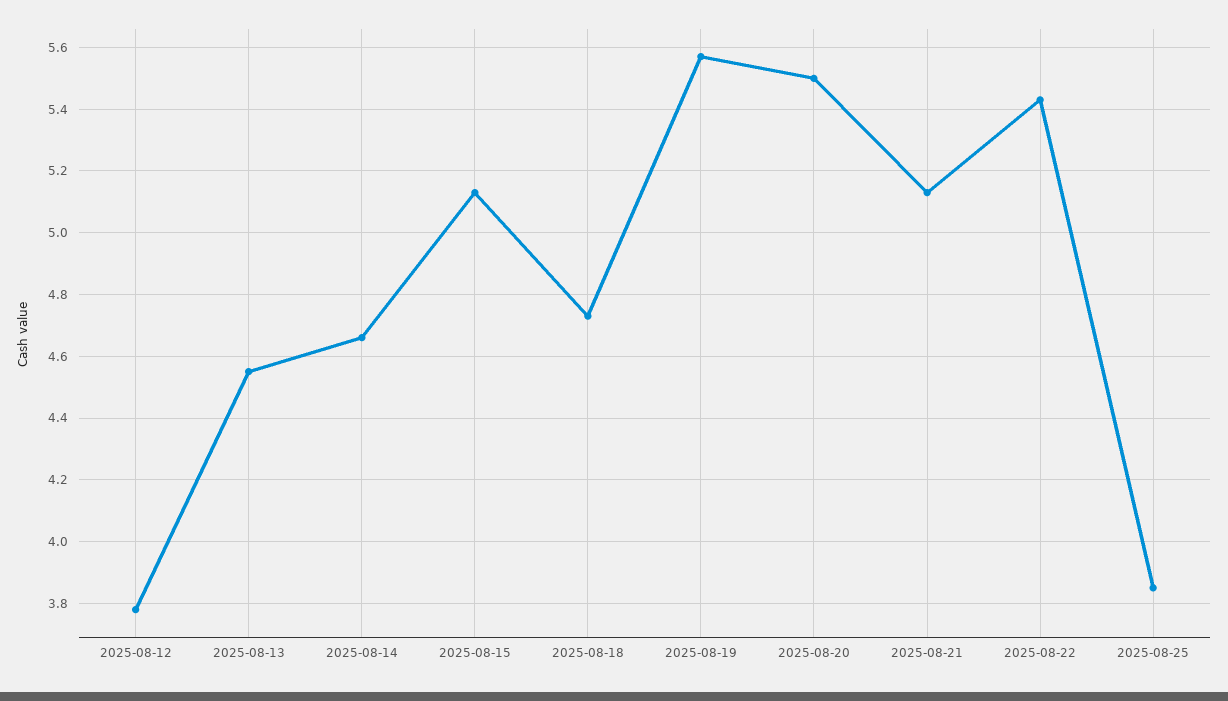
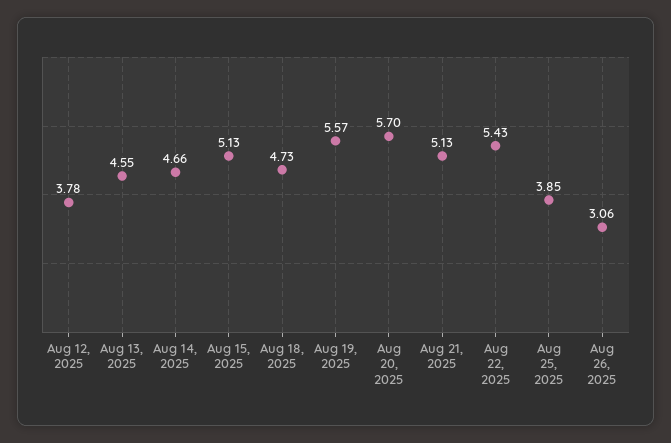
2025-08-20: 5.5 -> 5.7
Aug 26, 2025: none -> 3.06

